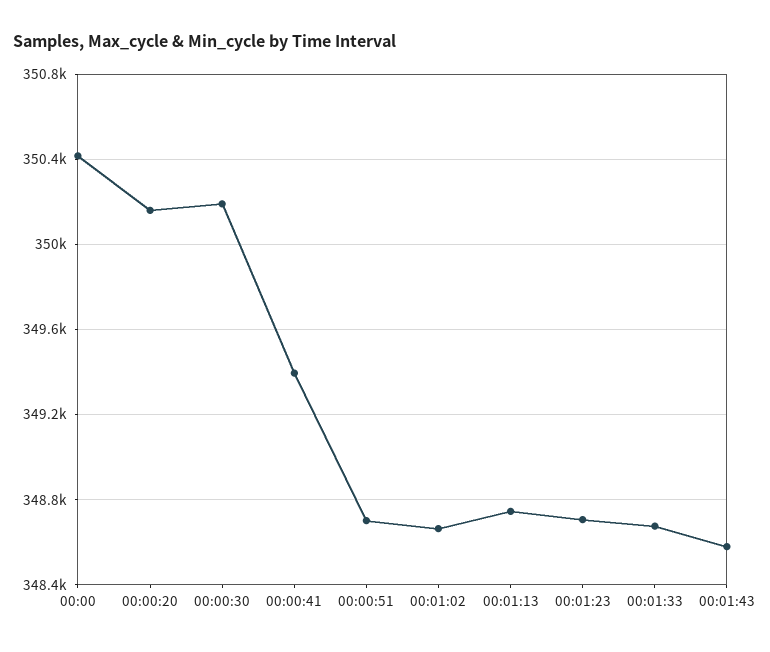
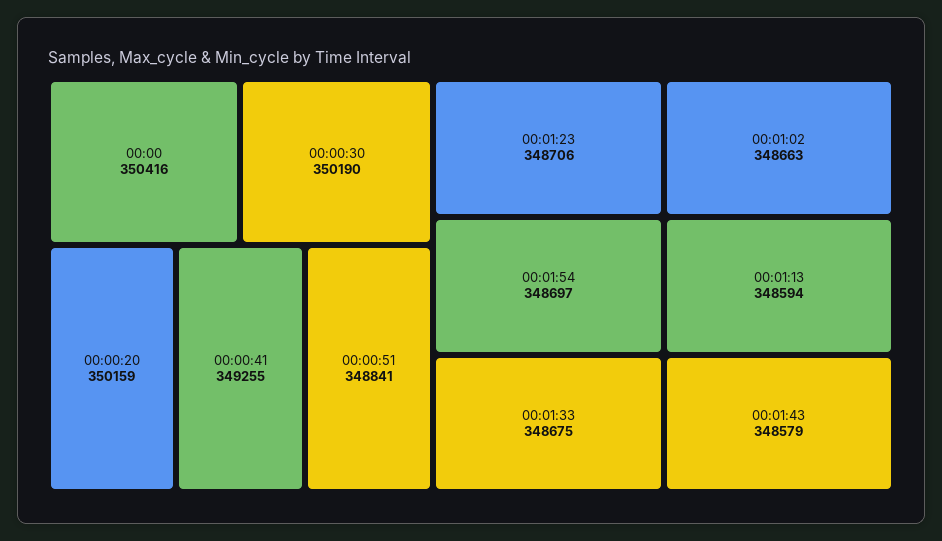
00:00:41: 349400 -> 349255
00:00:51: 348700 -> 348841
00:01:13: 348750 -> 348594
00:01:54: none -> 348697

